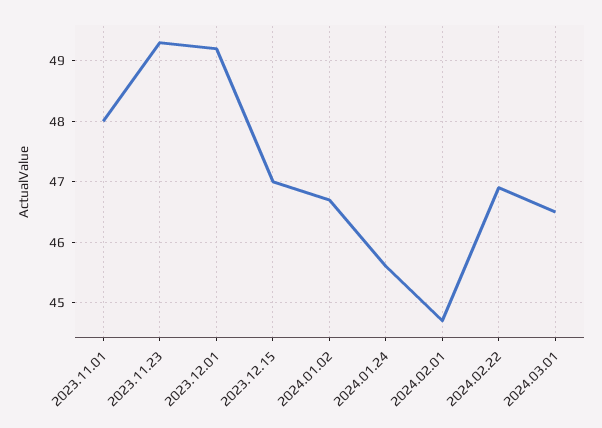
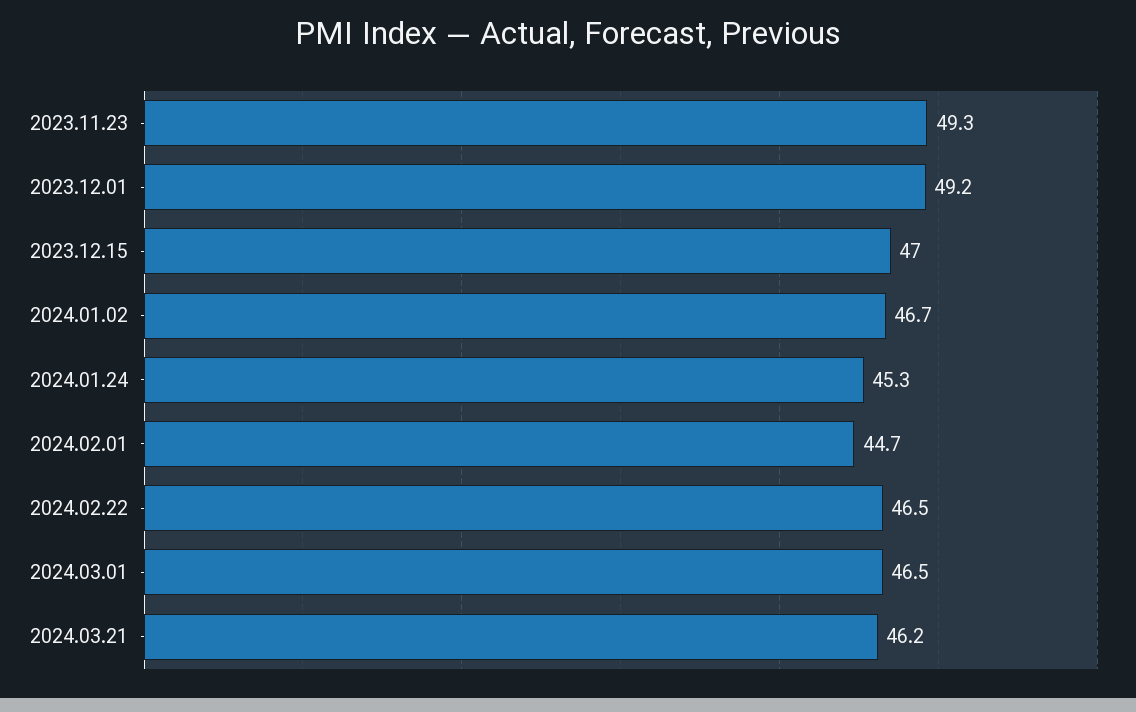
2023.11.01: 48 -> none
2024.01.24: 45.6 -> 45.3
2024.02.22: 46.9 -> 46.5
2024.03.21: none -> 46.2

